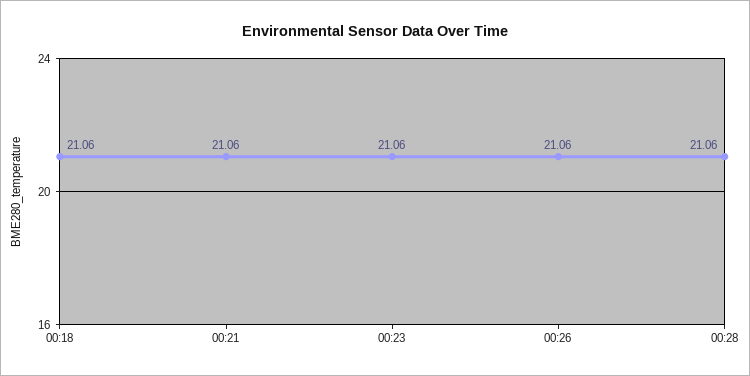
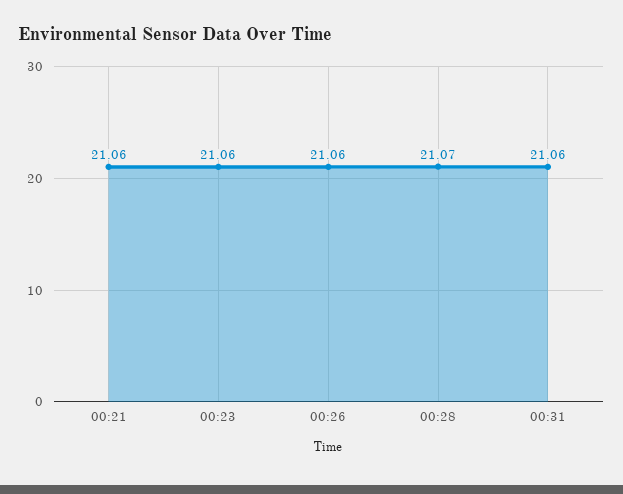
00:18: 21.06 -> none
00:28: 21.06 -> 21.07
00:31: none -> 21.06

